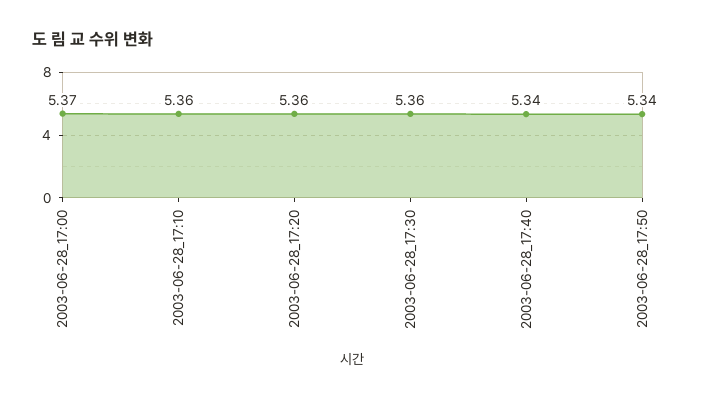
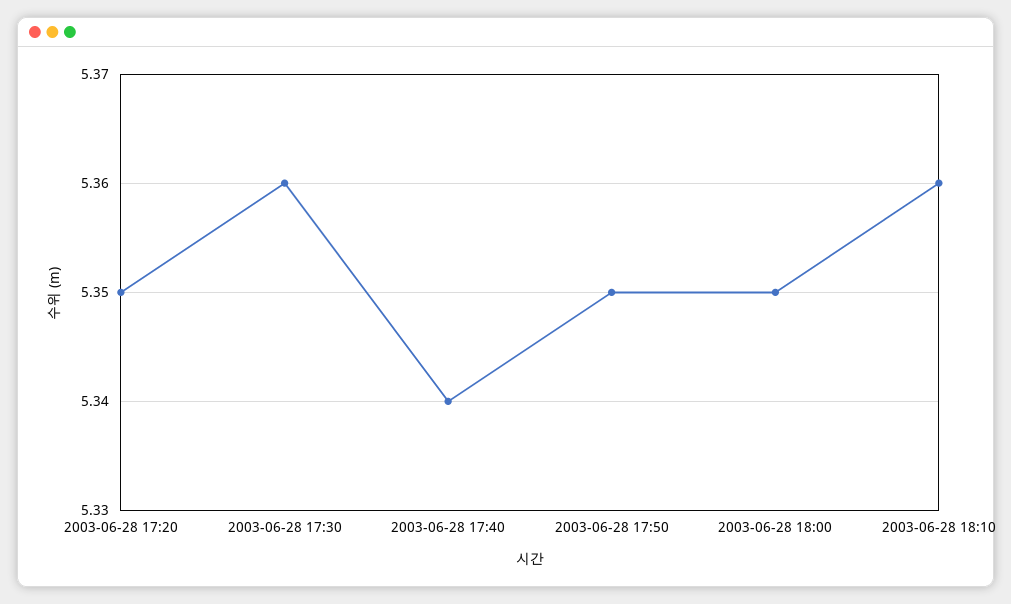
2003-06-28_17:00: 5.37 -> none
2003-06-28_17:10: 5.36 -> none
2003-06-28_17:20: 5.36 -> 5.35
2003-06-28_17:50: 5.34 -> 5.35
2003-06-28 18:00: none -> 5.35
2003-06-28 18:10: none -> 5.36

